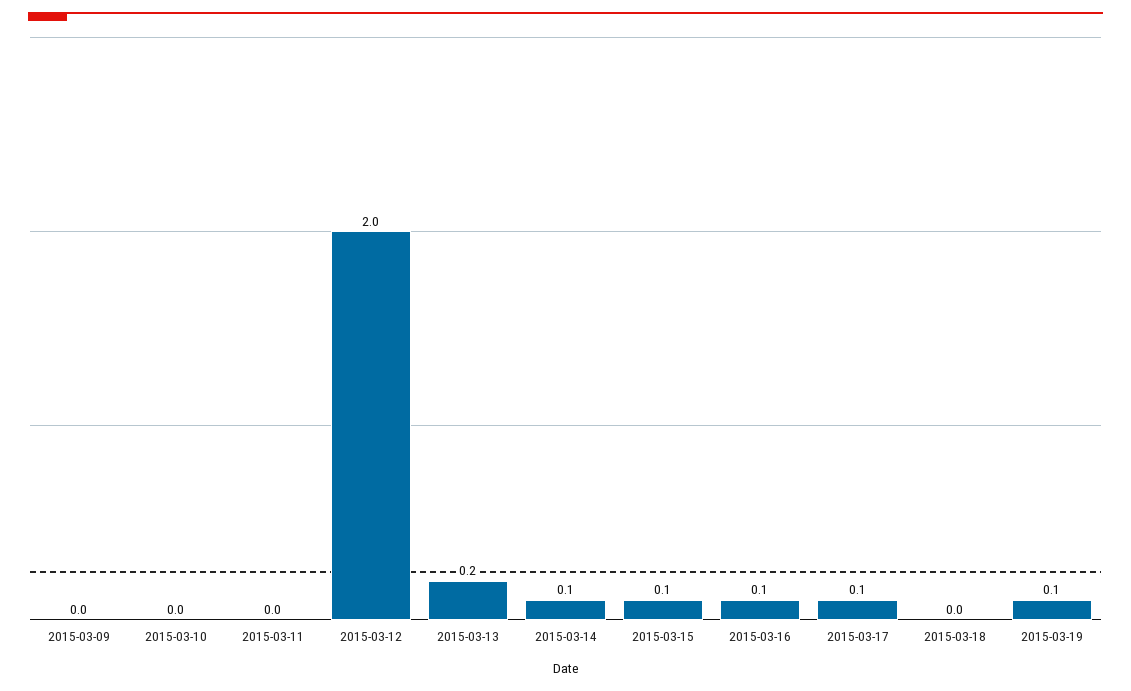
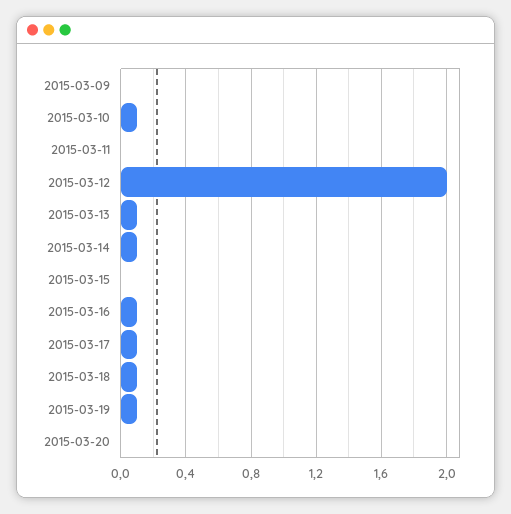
2015-03-10: 0 -> 0.1
2015-03-13: 0.2 -> 0.1
2015-03-15: 0.1 -> 0
2015-03-18: 0 -> 0.1
2015-03-20: none -> 0

